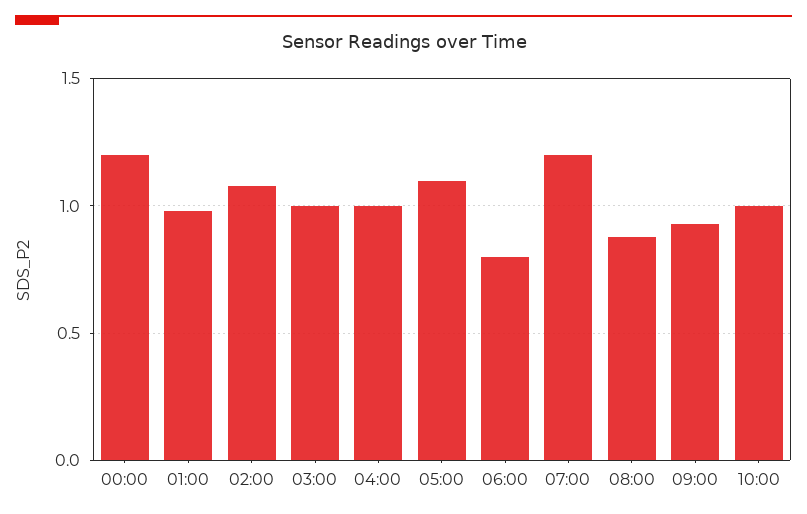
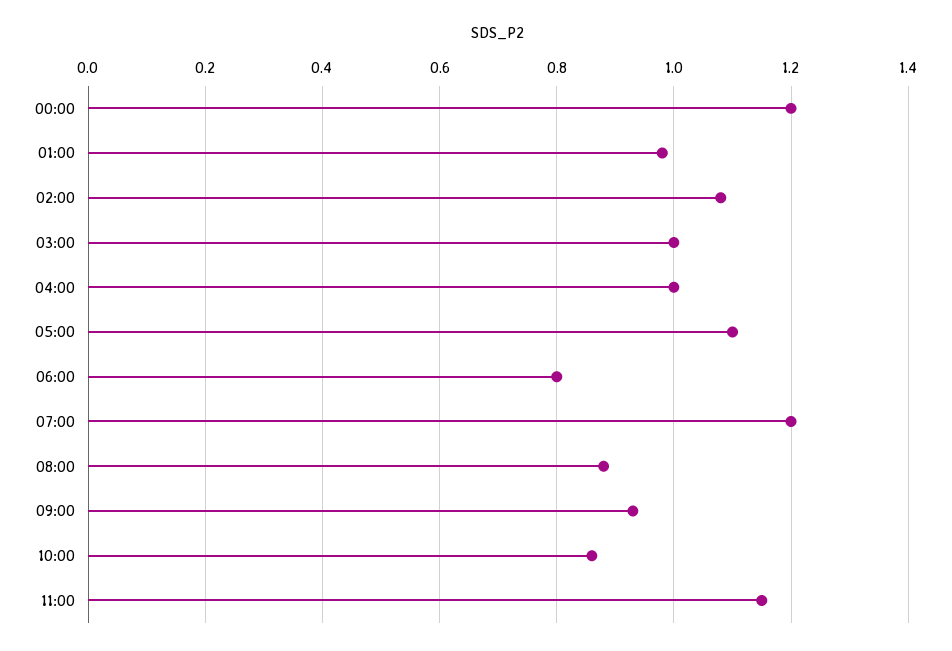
10:00: 1 -> 0.85
11:00: none -> 1.15

